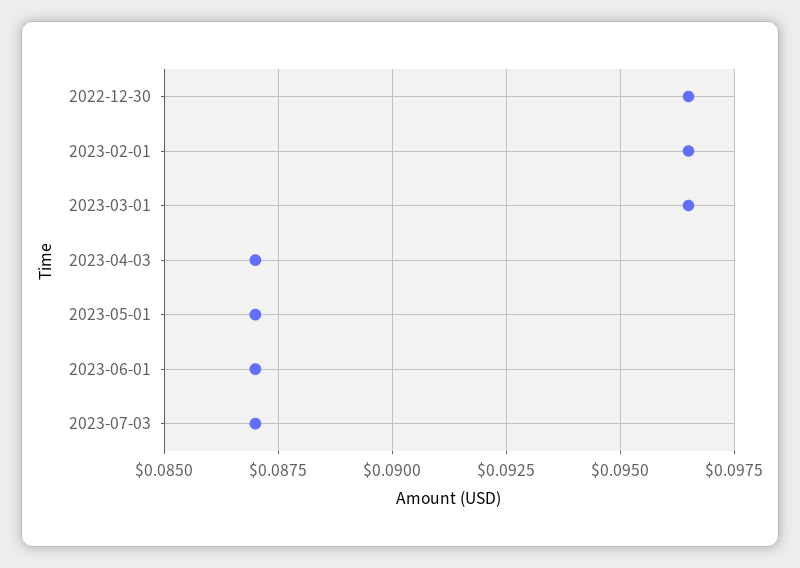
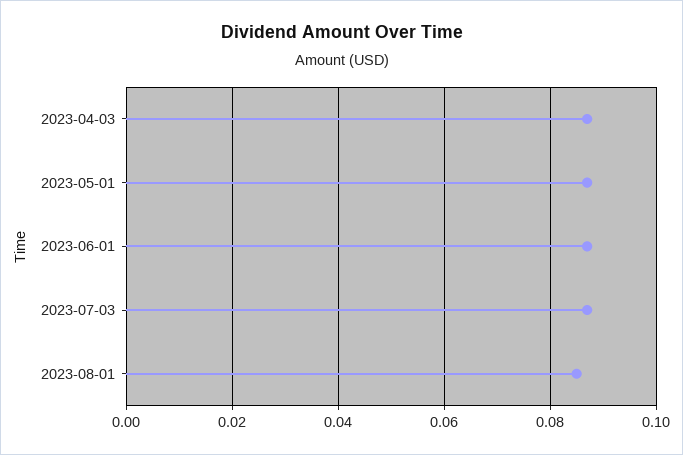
2022-12-30: 0.0965 -> none
2023-02-01: 0.0965 -> none
2023-03-01: 0.0965 -> none
2023-08-01: none -> 0.085

